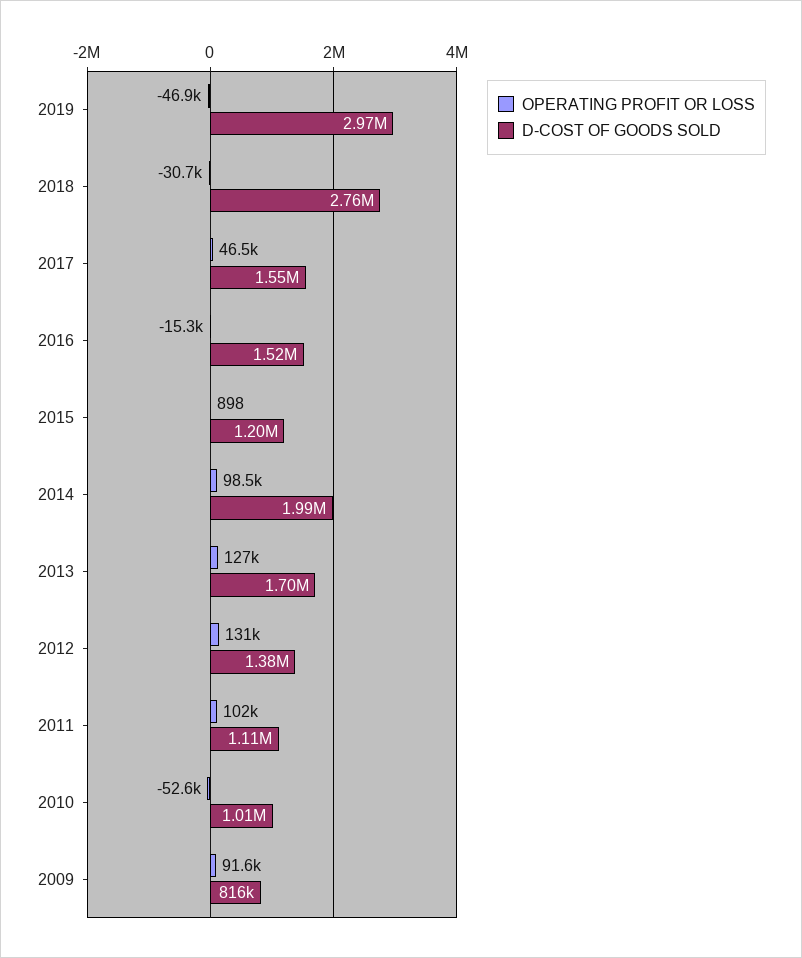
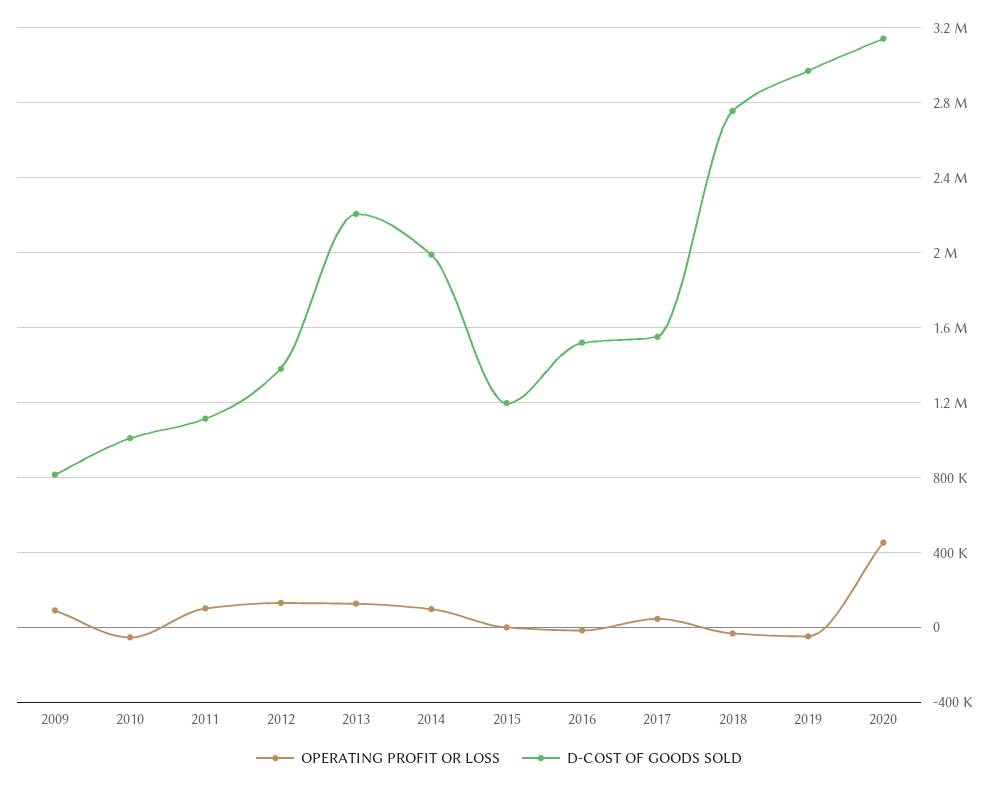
D-COST OF GOODS SOLD, 2013: 1700000 -> 2200000
OPERATING PROFIT OR LOSS, 2020: none -> 450000
D-COST OF GOODS SOLD, 2020: none -> 3150000

